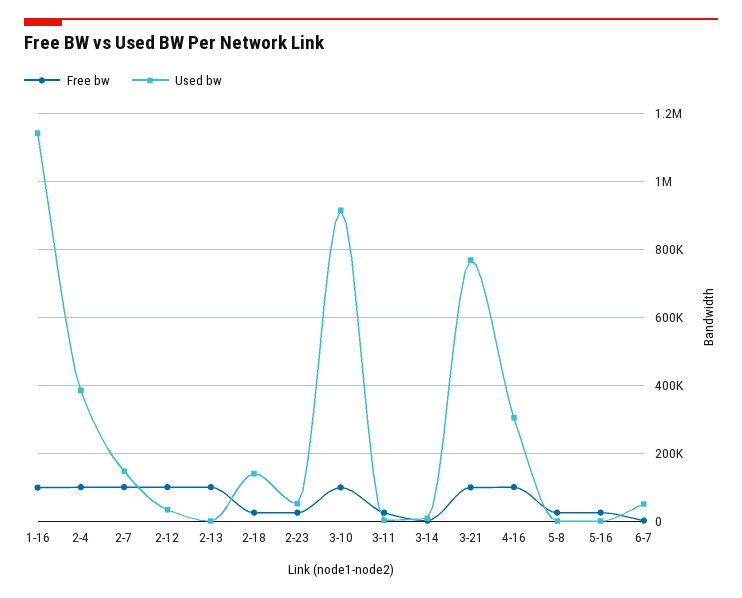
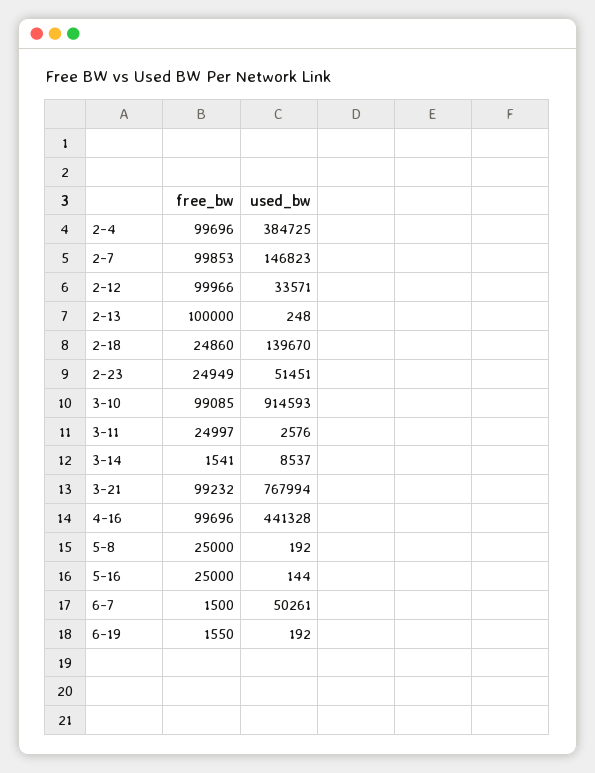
Free bw, 1-16: 100000 -> none
Used bw, 1-16: 1140000 -> none
Used bw, 4-16: 300000 -> 441328
Free bw, 6-19: none -> 1550
Used bw, 6-19: none -> 192

